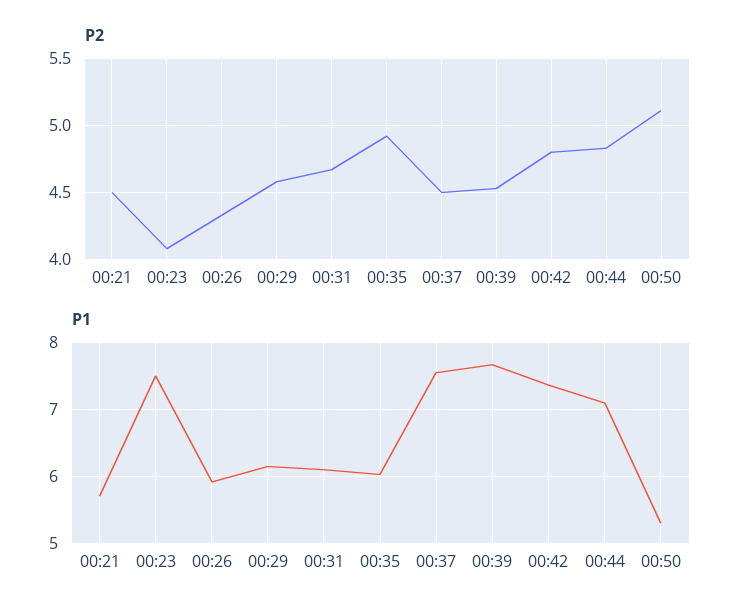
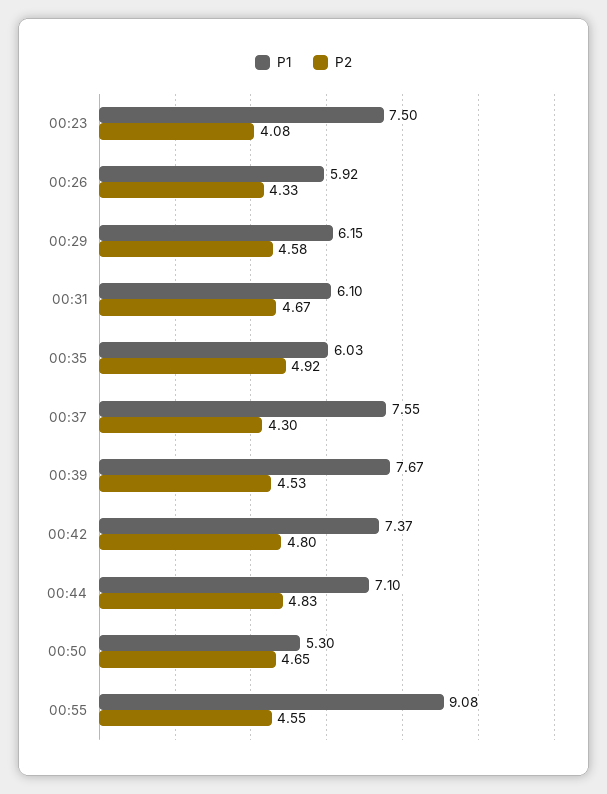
P2, 00:21: 4.5 -> none
P2, 00:37: 4.5 -> 4.3
P2, 00:50: 5.1 -> 4.65
P1, 00:21: 5.7 -> none
P1, 00:55: none -> 9.08
P2, 00:55: none -> 4.55

